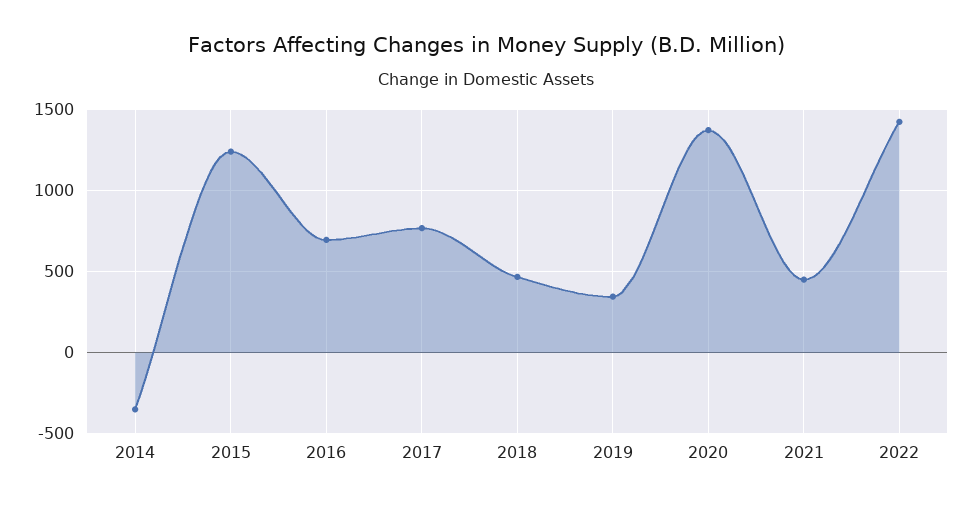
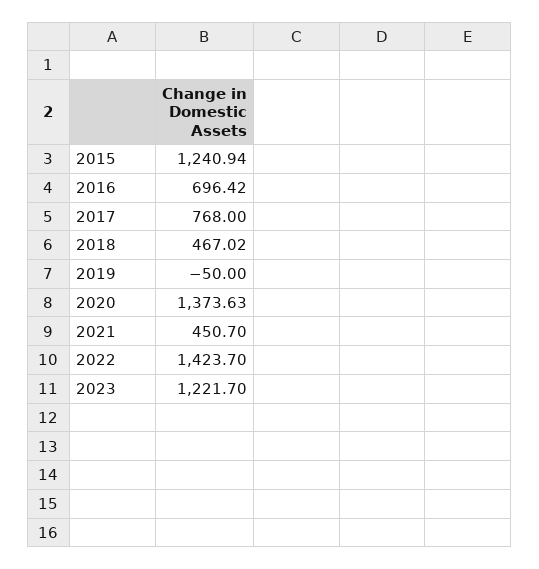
2014: -350 -> none
2019: 350 -> -50
2023: none -> 1221.7

